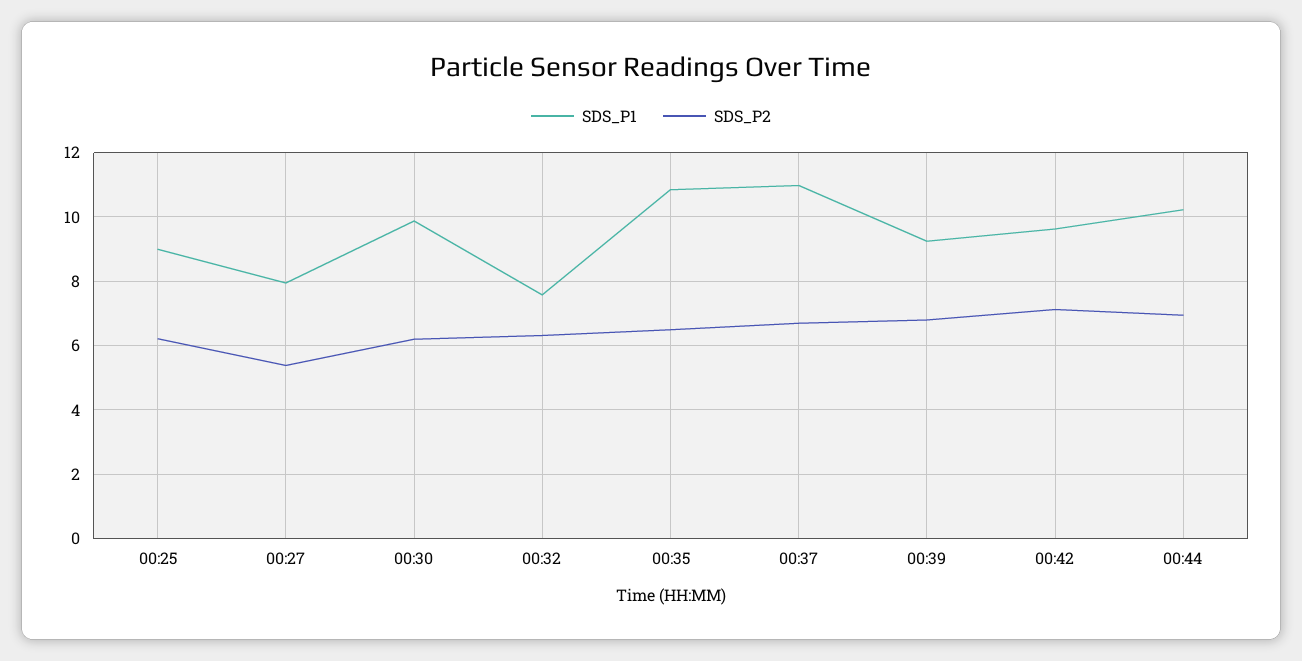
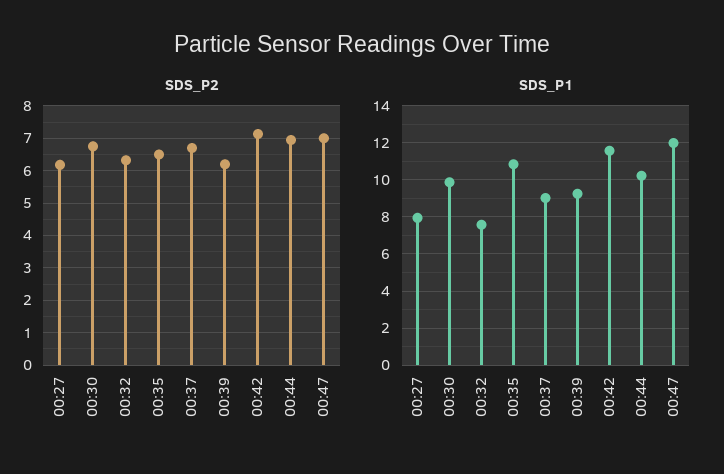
SDS_P1, 00:25: 9 -> none
SDS_P2, 00:25: 6.2 -> none
SDS_P2, 00:27: 5.4 -> 6.2
SDS_P2, 00:30: 6.2 -> 6.8
SDS_P1, 00:37: 11 -> 9
SDS_P2, 00:39: 6.8 -> 6.2
SDS_P1, 00:42: 9.6 -> 11.5
SDS_P2, 00:47: none -> 7
SDS_P1, 00:47: none -> 12

